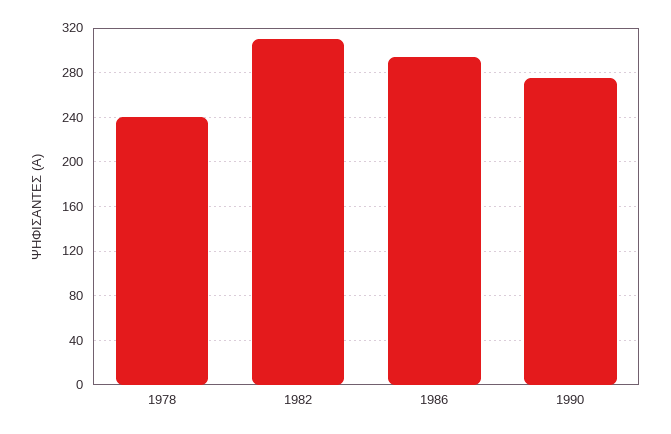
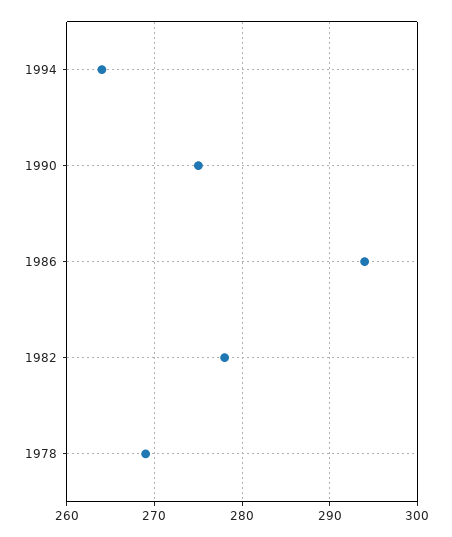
1978: 240 -> 269
1982: 310 -> 278
1994: none -> 264

